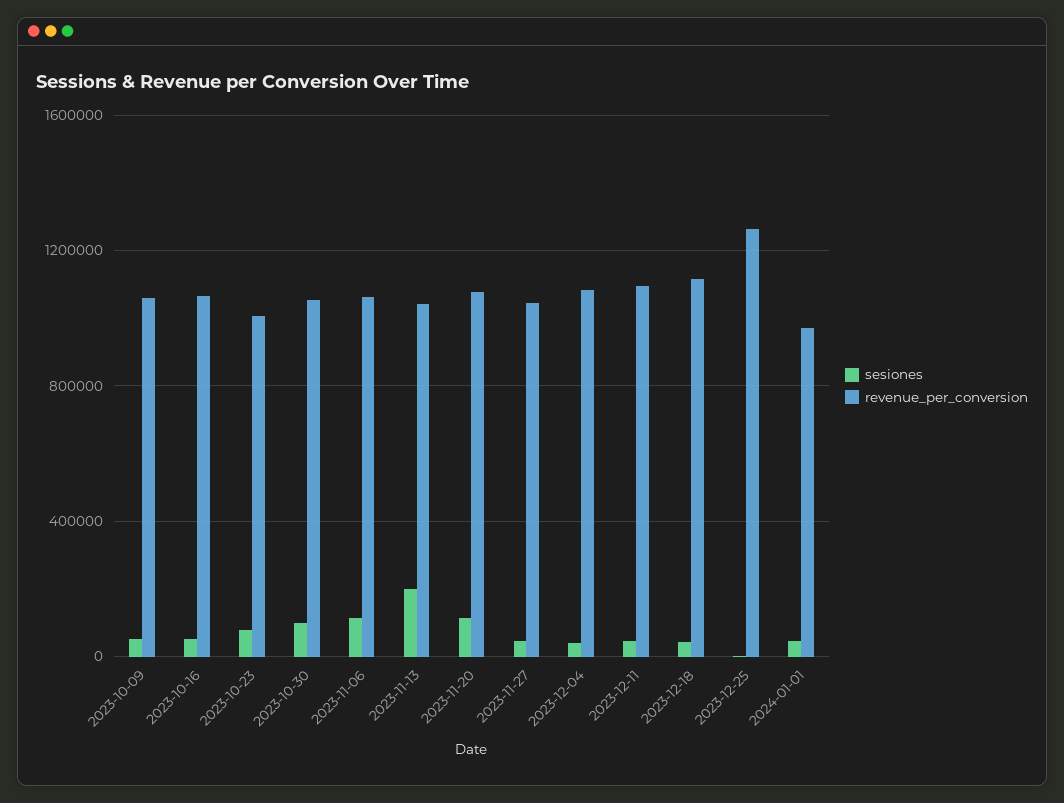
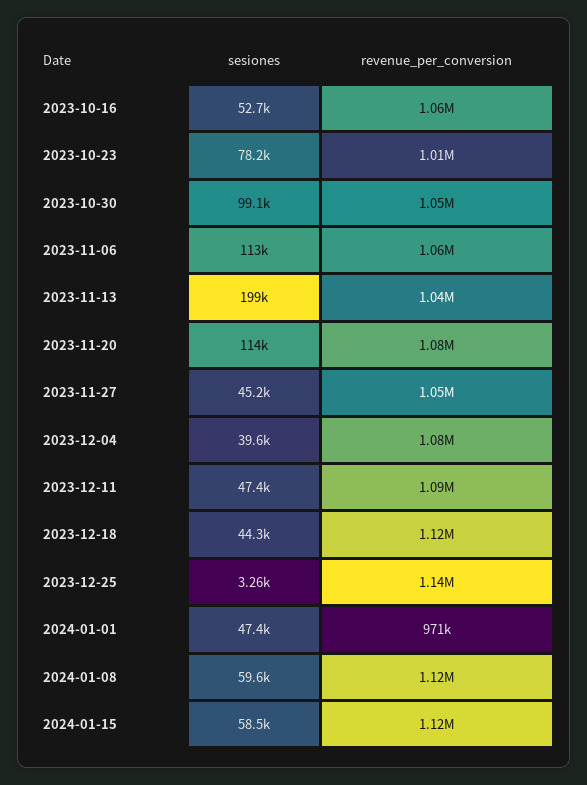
sesiones, 2023-10-09: 50000 -> none
revenue_per_conversion, 2023-10-09: 1050000 -> none
revenue_per_conversion, 2023-12-25: 1250000 -> 1140000
sesiones, 2024-01-08: none -> 59600
revenue_per_conversion, 2024-01-08: none -> 1120000
sesiones, 2024-01-15: none -> 58500
revenue_per_conversion, 2024-01-15: none -> 1120000

